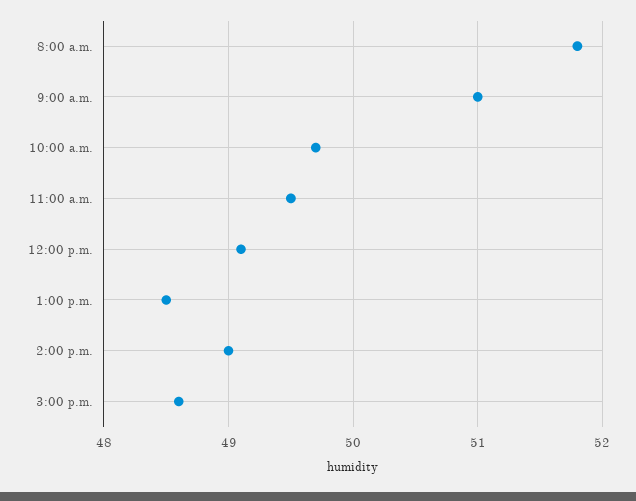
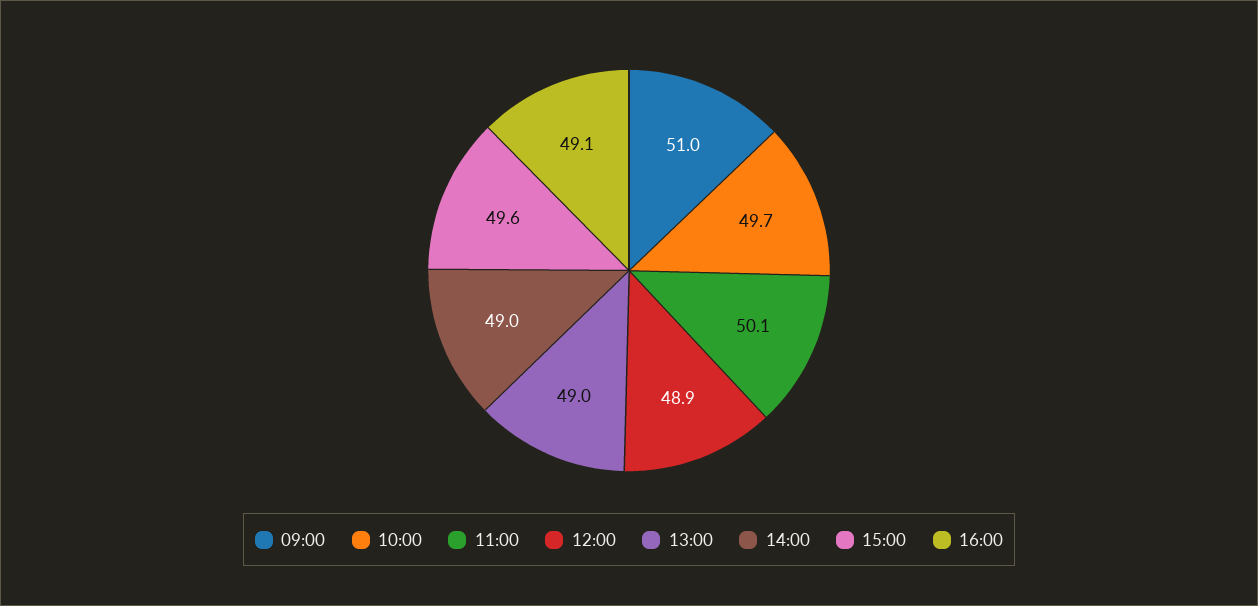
8:00 a.m.: 51.8 -> none
11:00 a.m.: 49.5 -> 50.1
12:00 p.m.: 49.1 -> 48.9
1:00 p.m.: 48.5 -> 49
3:00 p.m.: 48.6 -> 49.6
16:00: none -> 49.1

